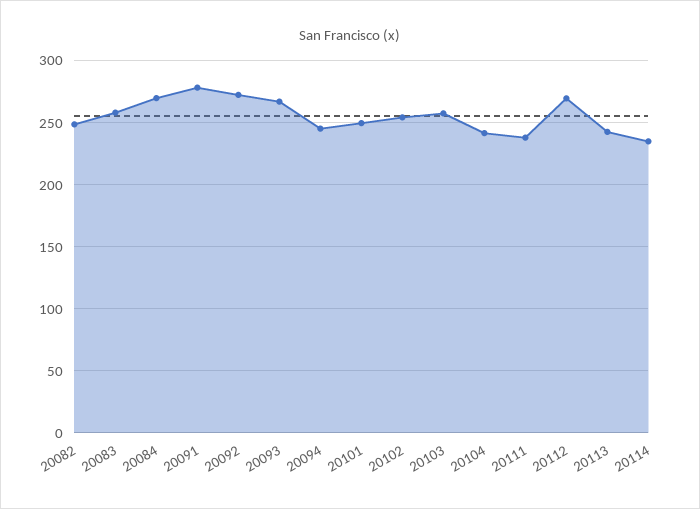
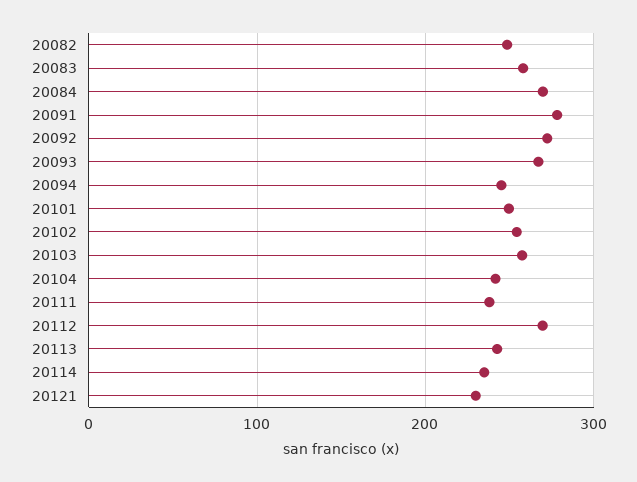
20121: none -> 230

